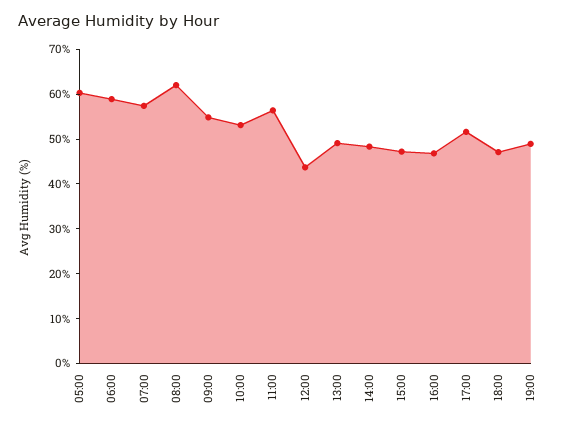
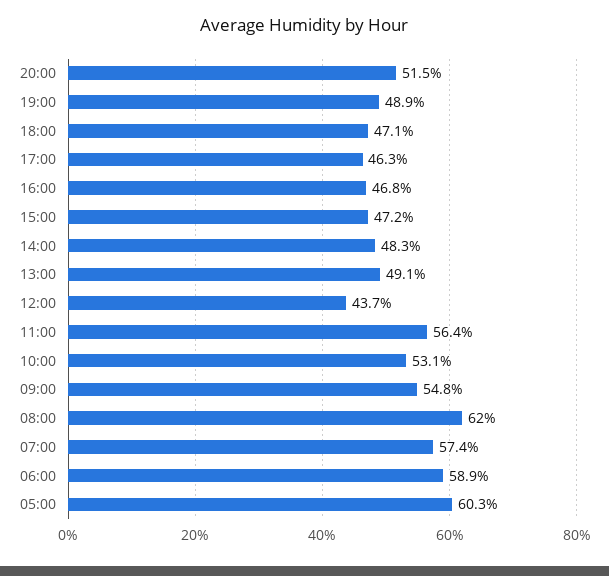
17:00: 52 -> 46.3
20:00: none -> 51.5

